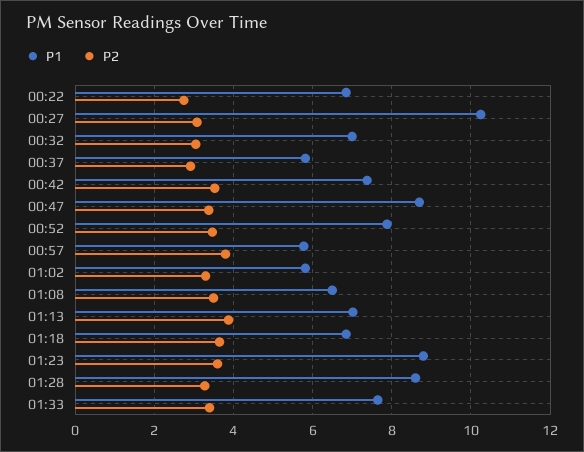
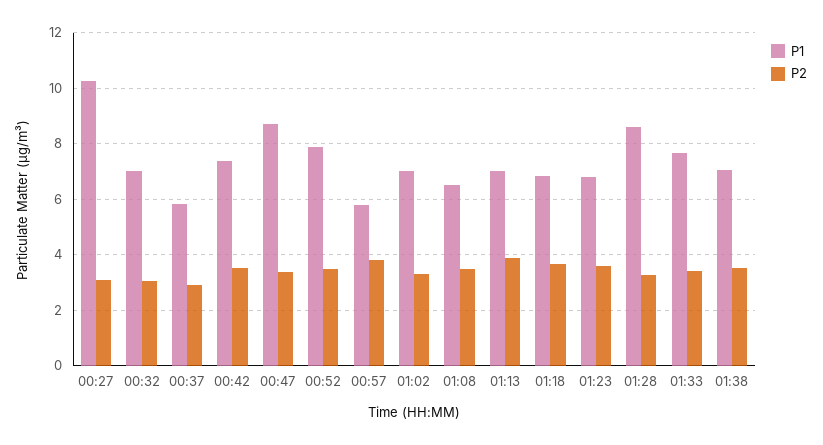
P1, 00:22: 6.8 -> none
P2, 00:22: 2.8 -> none
P1, 01:02: 5.8 -> 7
P1, 01:23: 8.8 -> 6.75
P1, 01:38: none -> 7
P2, 01:38: none -> 3.5

